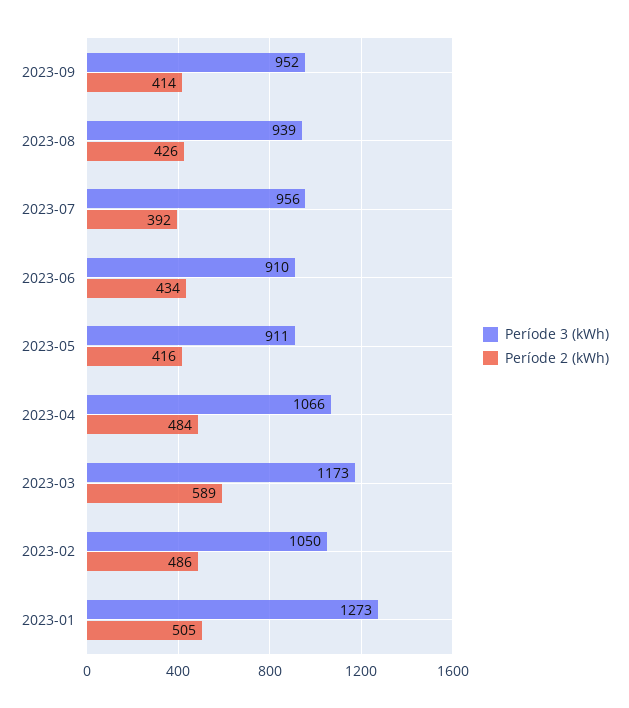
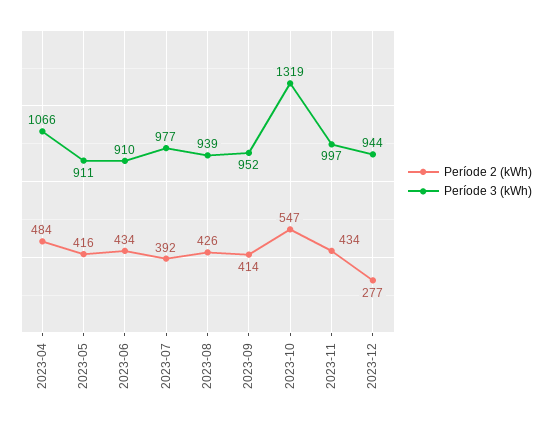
Període 3 (kWh), 2023-07: 956 -> 977
Període 3 (kWh), 2023-03: 1173 -> none
Període 2 (kWh), 2023-03: 589 -> none
Període 3 (kWh), 2023-02: 1050 -> none
Període 2 (kWh), 2023-02: 486 -> none
Període 3 (kWh), 2023-01: 1273 -> none
Període 2 (kWh), 2023-01: 505 -> none
Període 2 (kWh), 2023-10: none -> 547
Període 3 (kWh), 2023-10: none -> 1319
Període 2 (kWh), 2023-11: none -> 434
Període 3 (kWh), 2023-11: none -> 997
Període 2 (kWh), 2023-12: none -> 277
Període 3 (kWh), 2023-12: none -> 944

